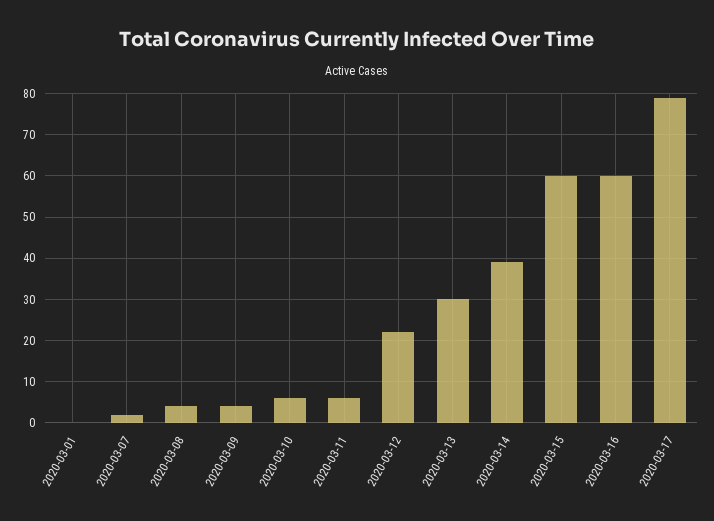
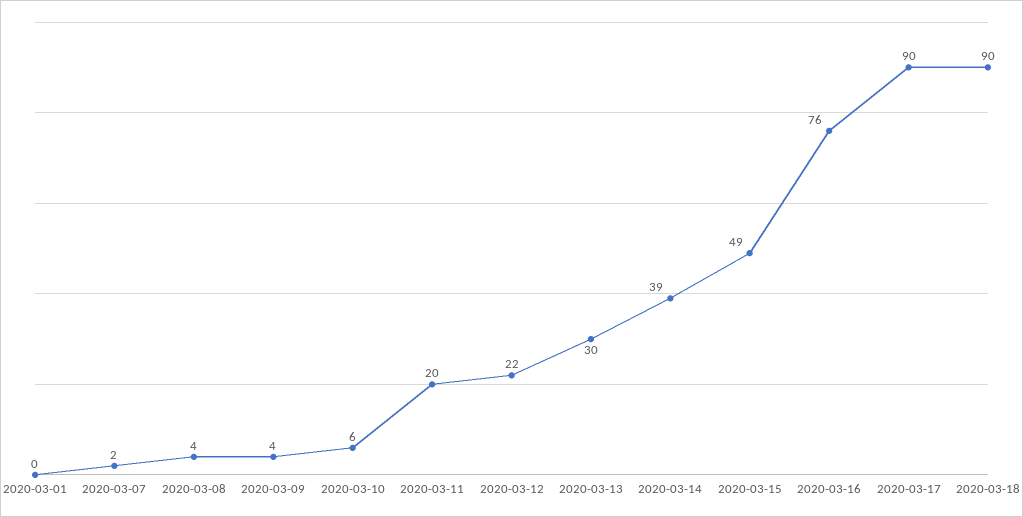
2020-03-11: 5 -> 20
2020-03-15: 60 -> 49
2020-03-16: 60 -> 76
2020-03-17: 80 -> 90
2020-03-18: none -> 90

